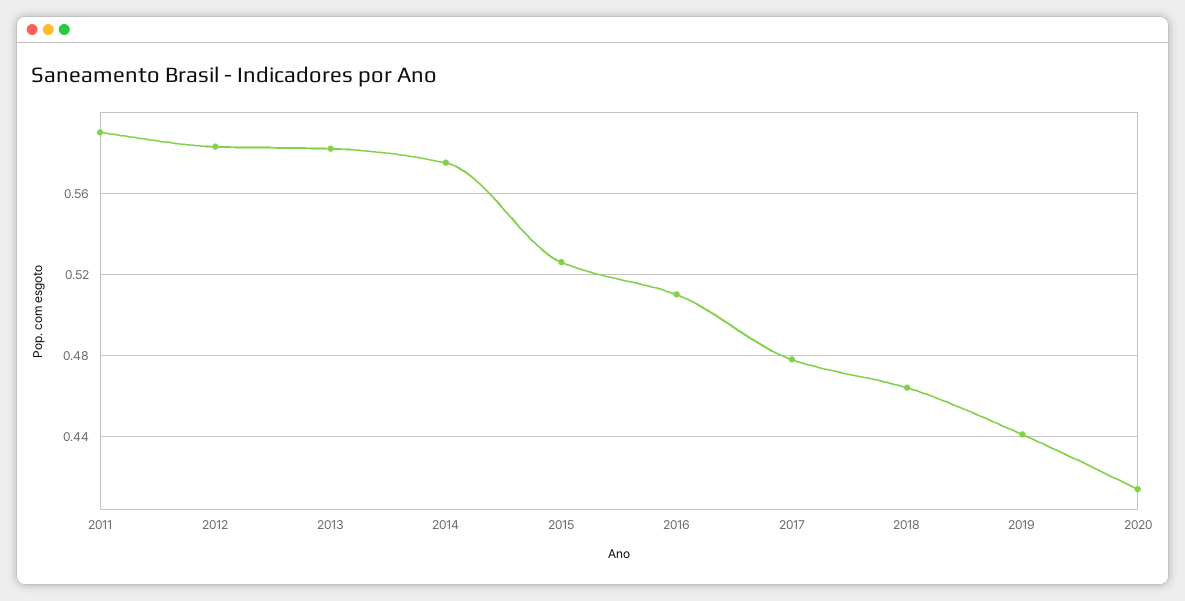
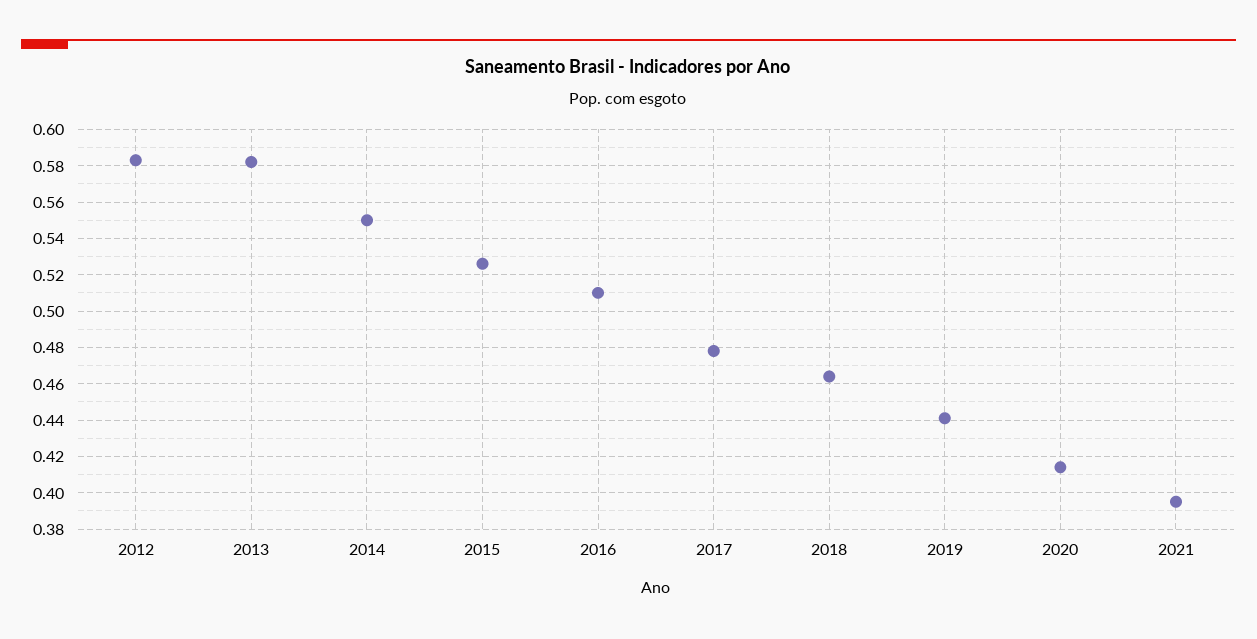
2011: 0.59 -> none
2014: 0.575 -> 0.55
2021: none -> 0.395

